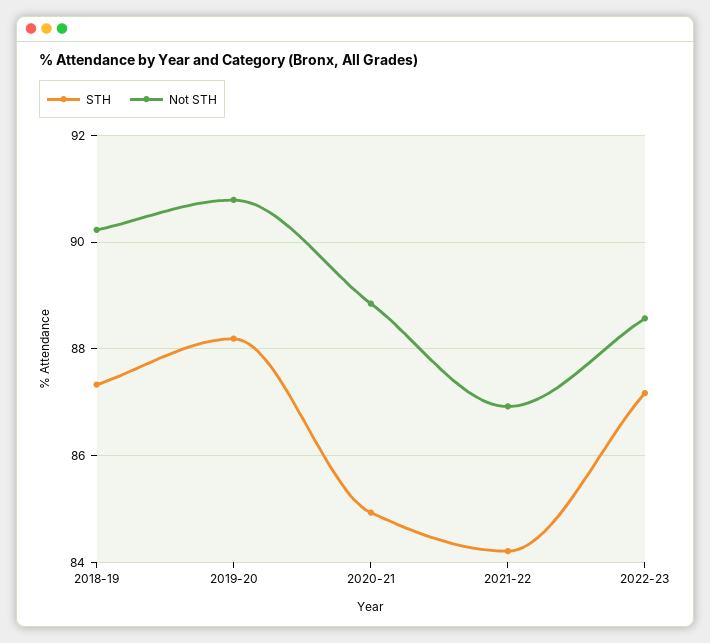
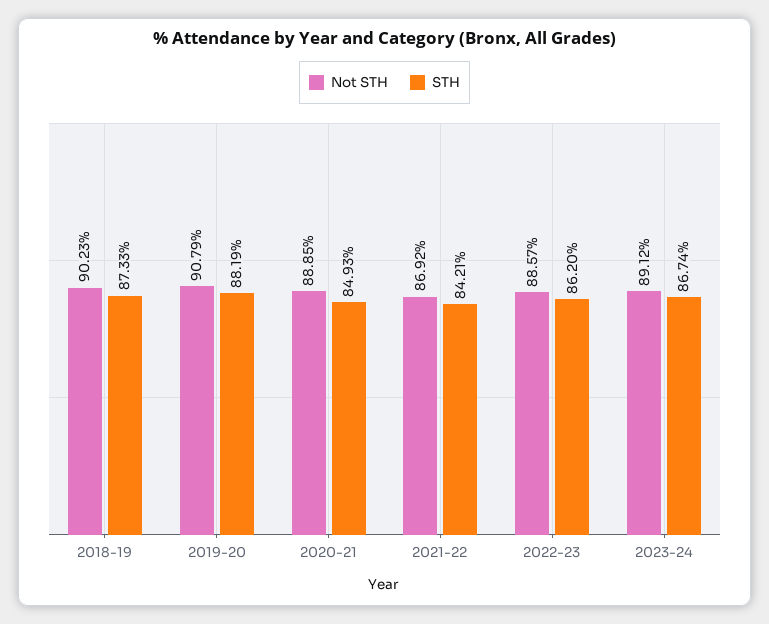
STH, 2022-23: 87.2 -> 86.2
Not STH, 2023-24: none -> 89.12
STH, 2023-24: none -> 86.74

